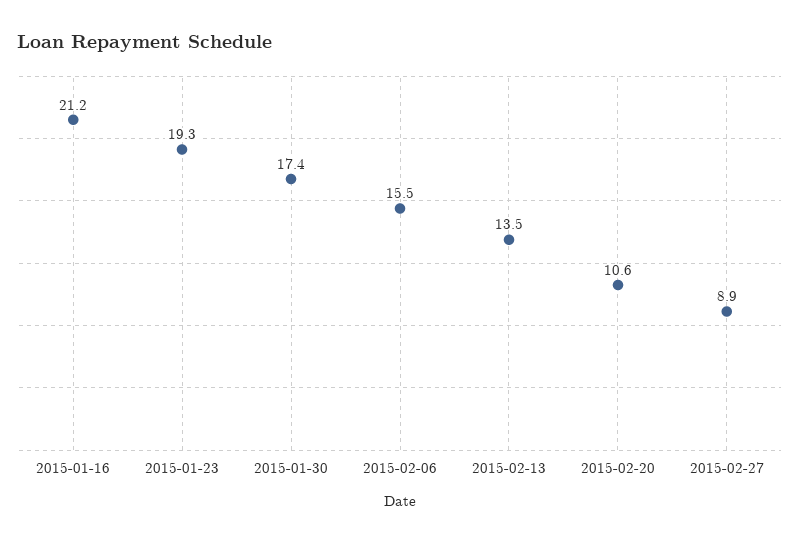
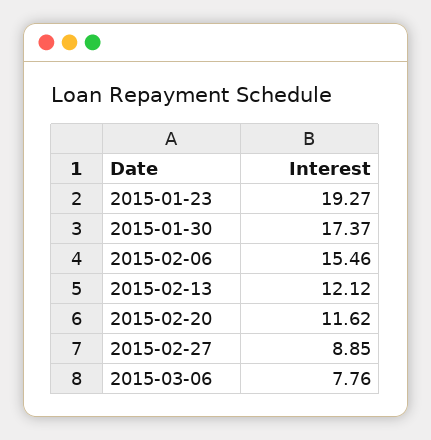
2015-01-16: 21.2 -> none
2015-02-13: 13.5 -> 12.12
2015-02-20: 10.6 -> 11.62
2015-03-06: none -> 7.76

